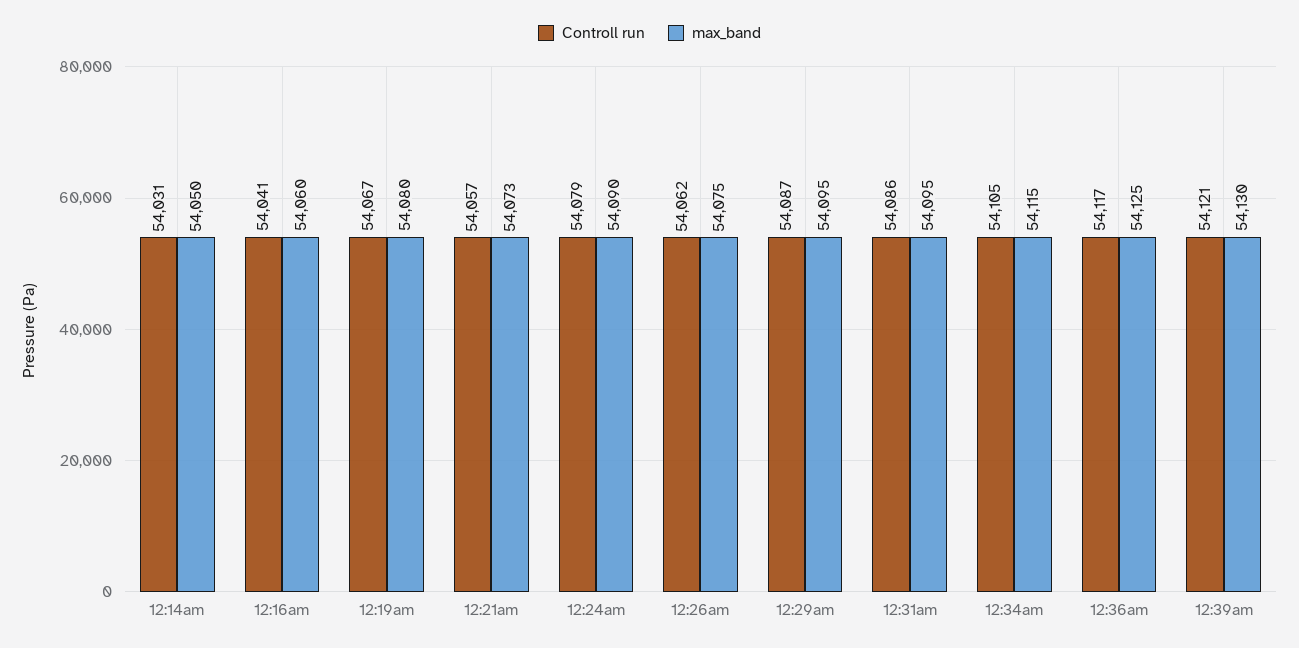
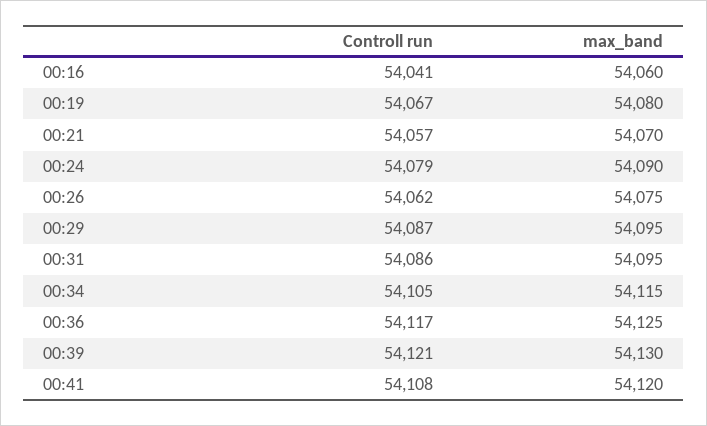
Controll run, 12:14am: 54031 -> none
max_band, 12:14am: 54050 -> none
max_band, 12:21am: 54073 -> 54070
Controll run, 00:41: none -> 54108
max_band, 00:41: none -> 54120

